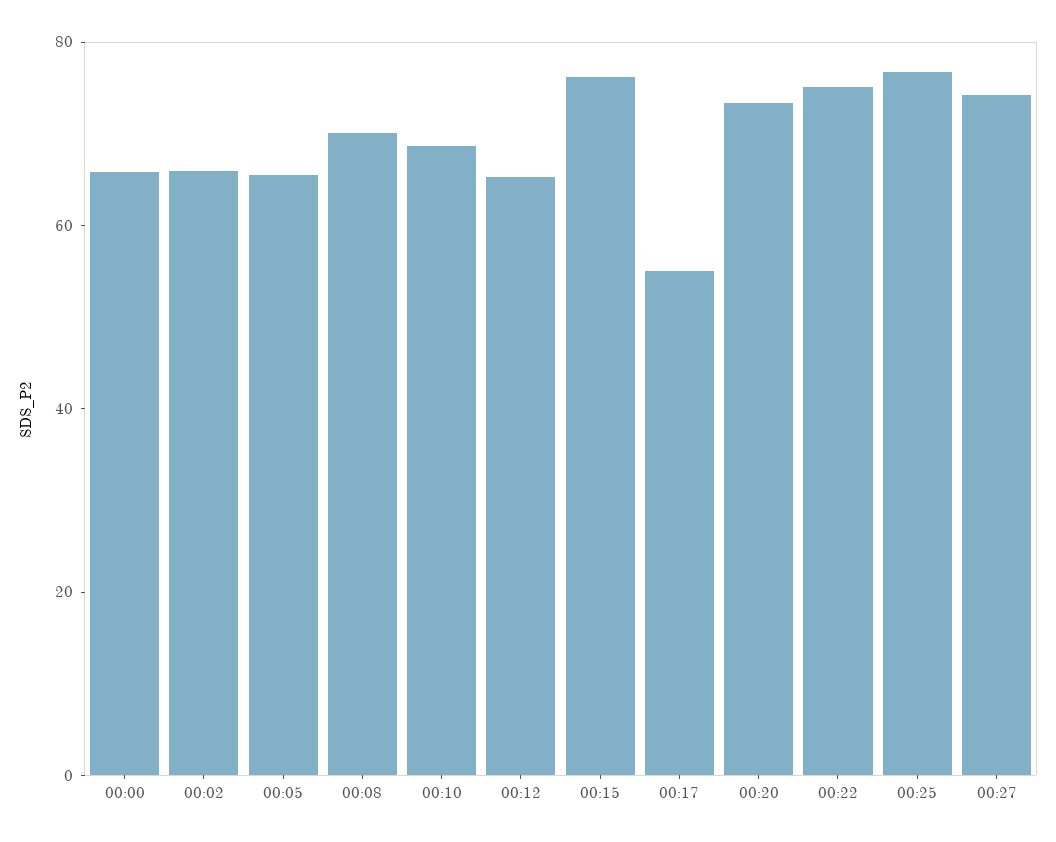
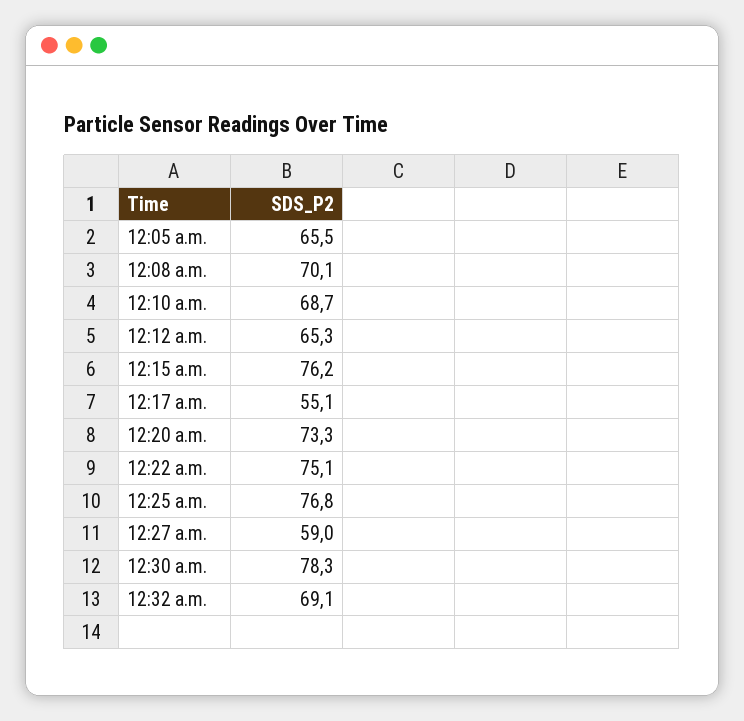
00:00: 65 -> none
00:02: 65 -> none
00:27: 75 -> 59
12:30 a.m.: none -> 78.3
12:32 a.m.: none -> 69.1

